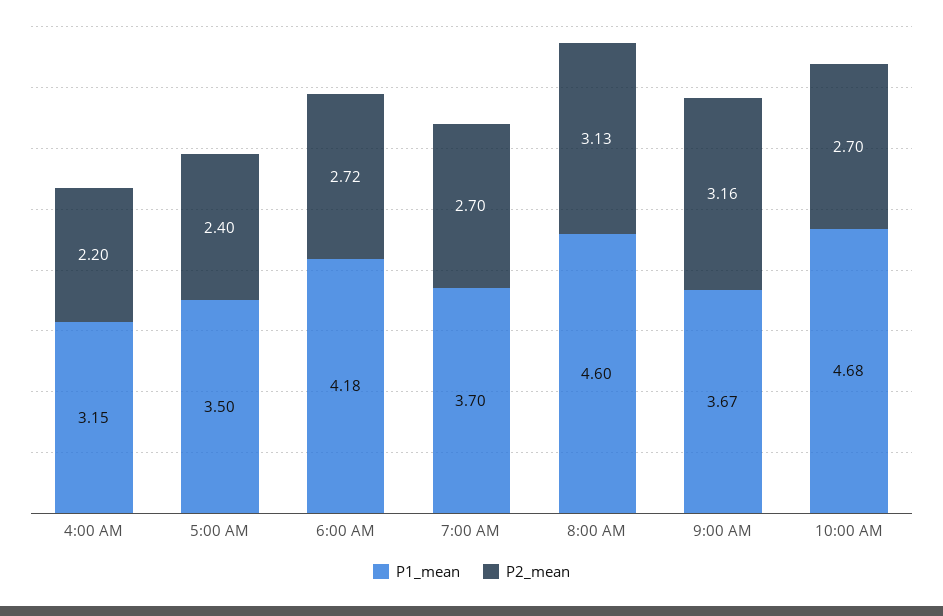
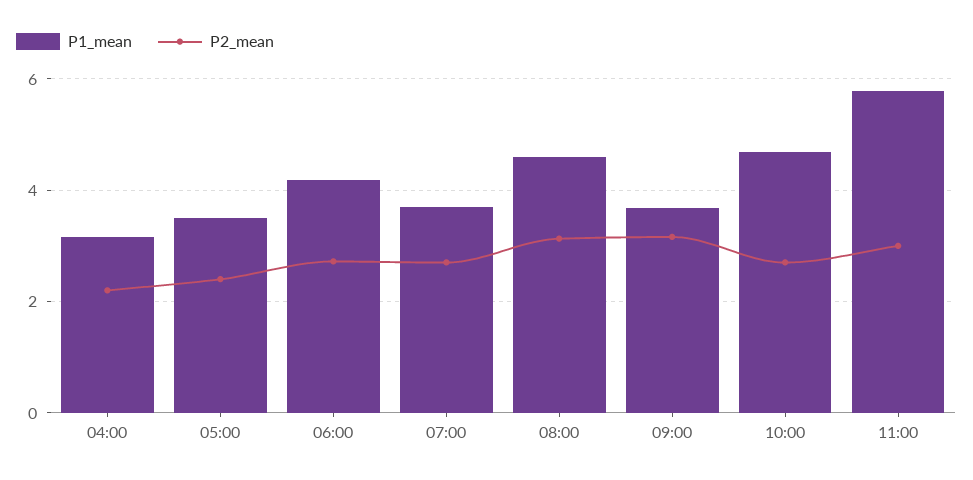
P1_mean, 11:00: none -> 5.8
P2_mean, 11:00: none -> 3

